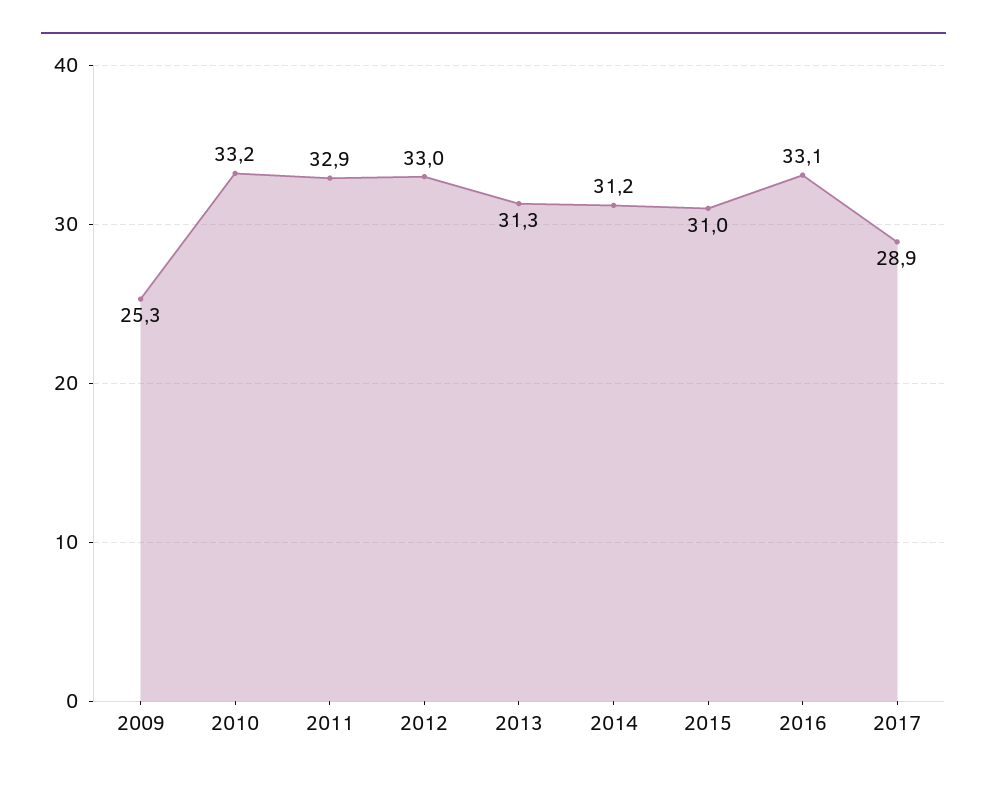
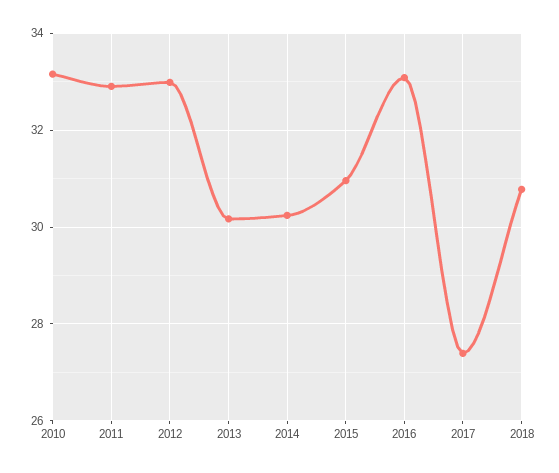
2009: 25.3 -> none
2013: 31.3 -> 30.2
2014: 31.2 -> 30.2
2017: 28.9 -> 27.4
2018: none -> 30.8

